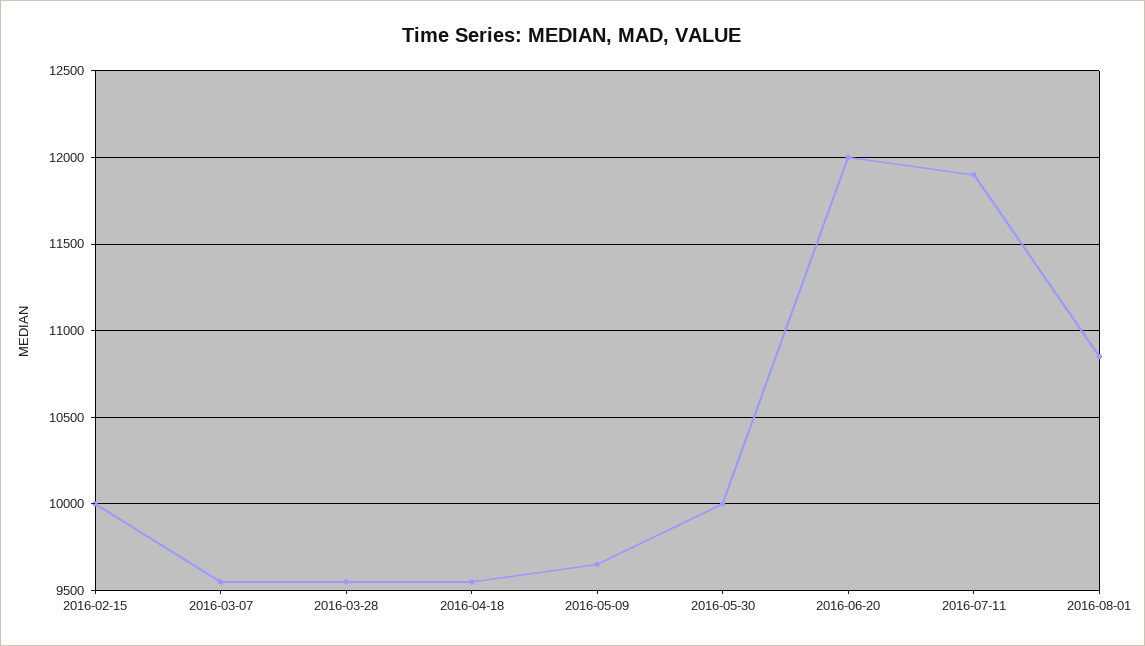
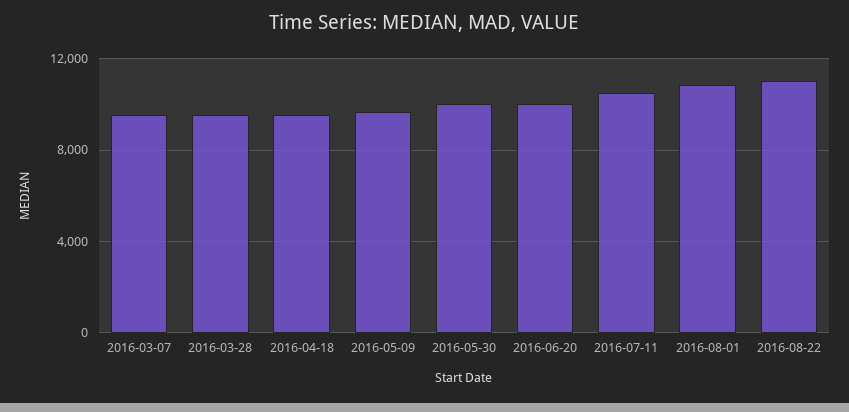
2016-02-15: 10000 -> none
2016-06-20: 12000 -> 10000
2016-07-11: 11900 -> 10500
2016-08-22: none -> 11000

